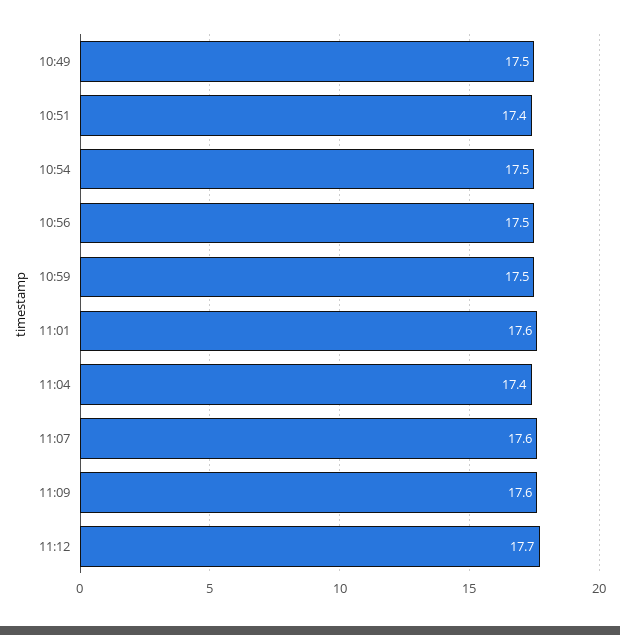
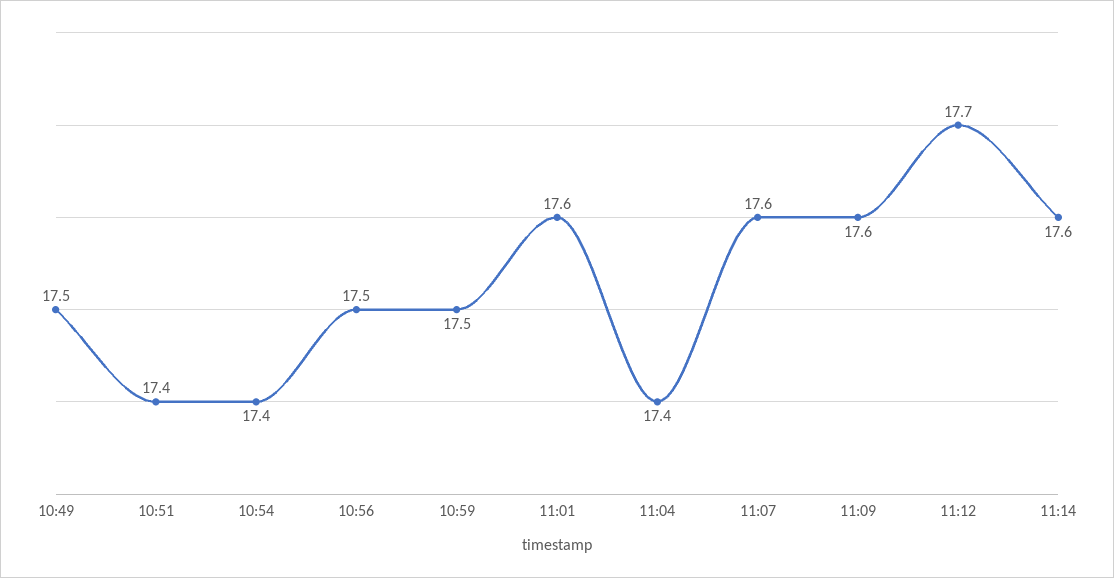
10:54: 17.5 -> 17.4
11:14: none -> 17.6

